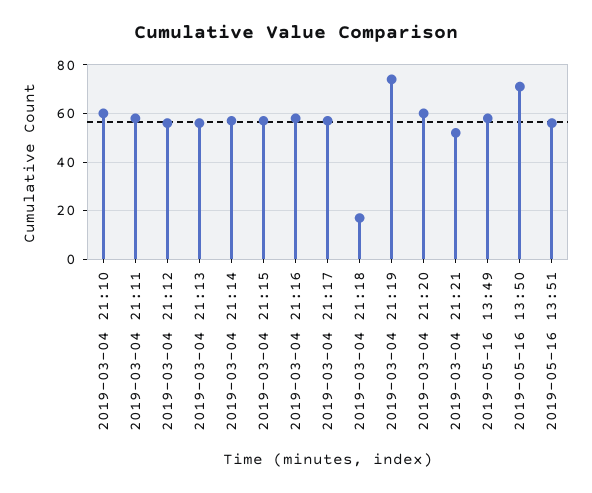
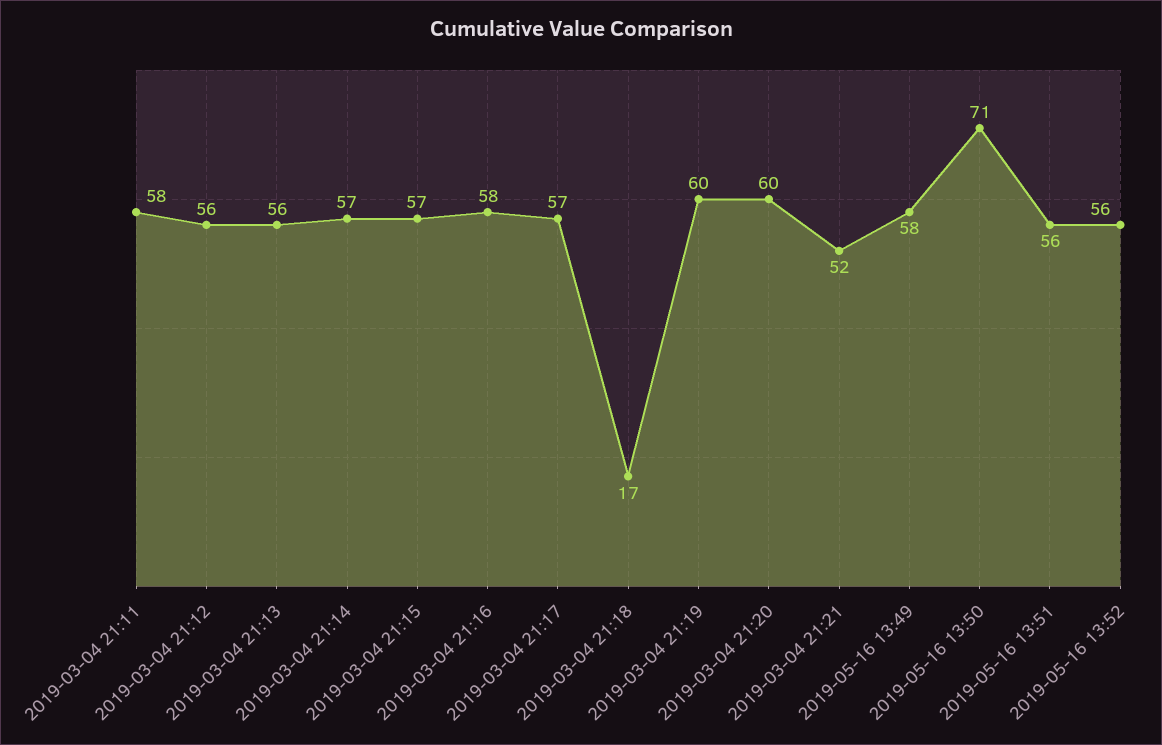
2019-03-04 21:10: 60 -> none
2019-03-04 21:19: 75 -> 60
2019-05-16 13:52: none -> 56

